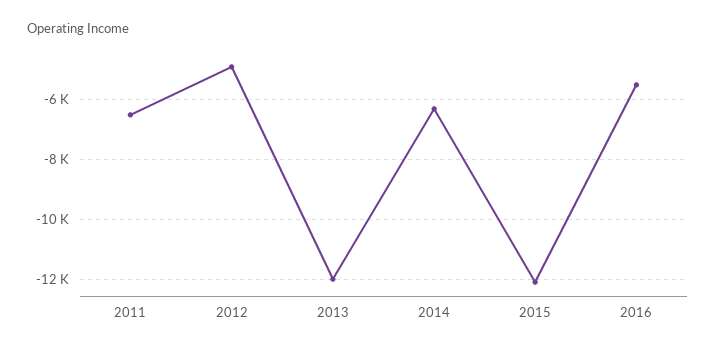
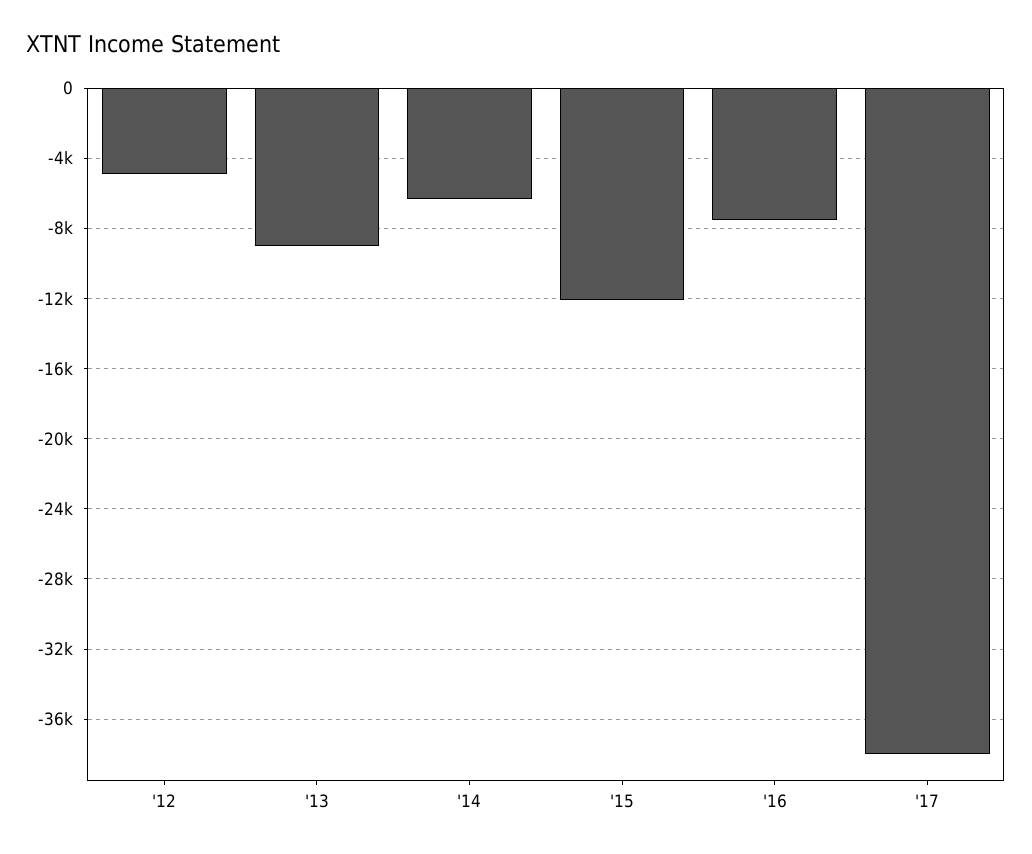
2011: -6500 -> none
2013: -12000 -> -9000
2016: -5500 -> -7500
'17: none -> -38000

